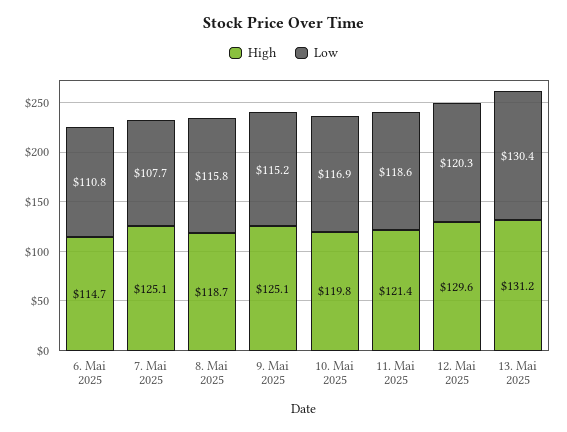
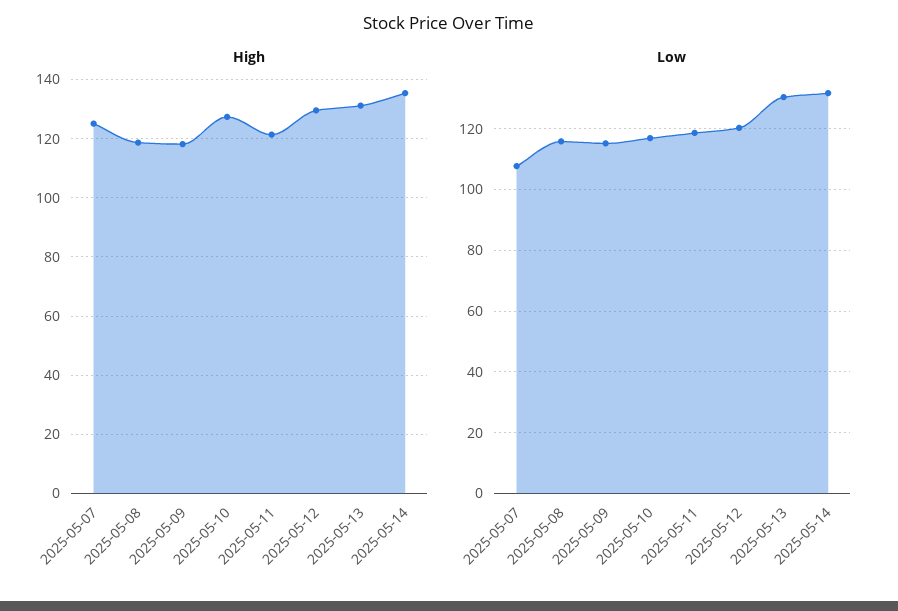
High, 6. Mai 2025: 114.7 -> none
Low, 6. Mai 2025: 110.8 -> none
High, 9. Mai 2025: 125.1 -> 117.5
High, 10. Mai 2025: 119.8 -> 127.5
High, 2025-05-14: none -> 135
Low, 2025-05-14: none -> 132

